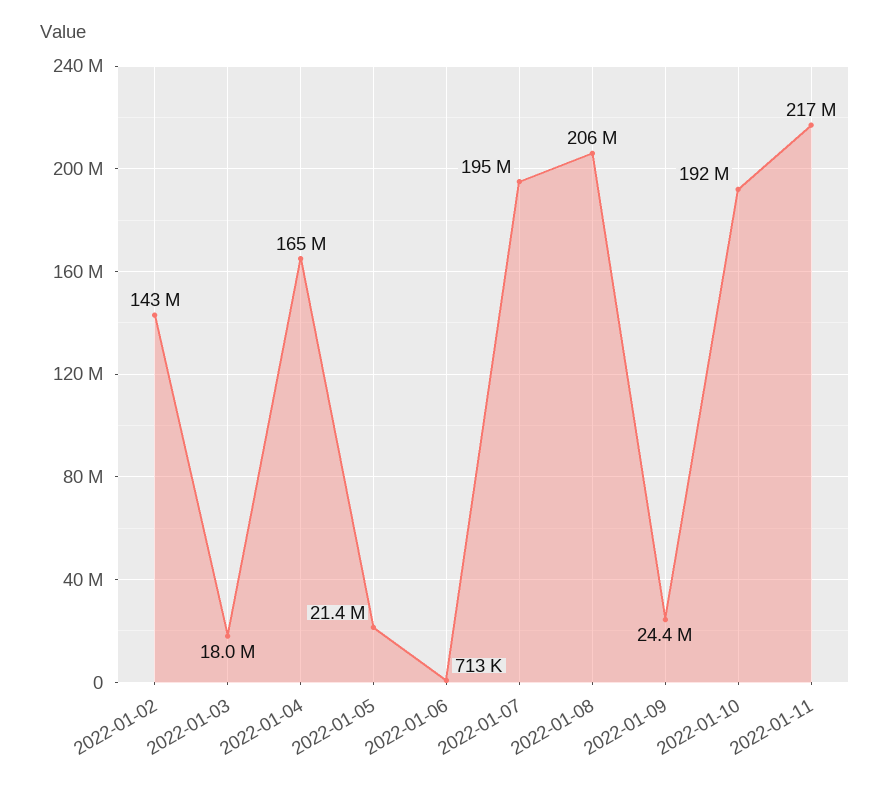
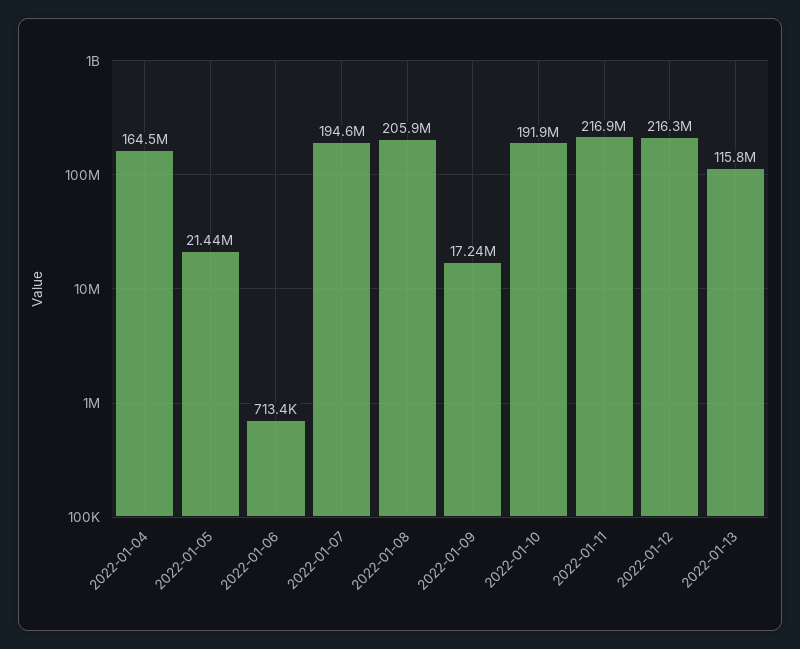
2022-01-02: 143000000 -> none
2022-01-03: 18000000 -> none
2022-01-09: 24400000 -> 17240000
2022-01-12: none -> 216300000
2022-01-13: none -> 115800000

